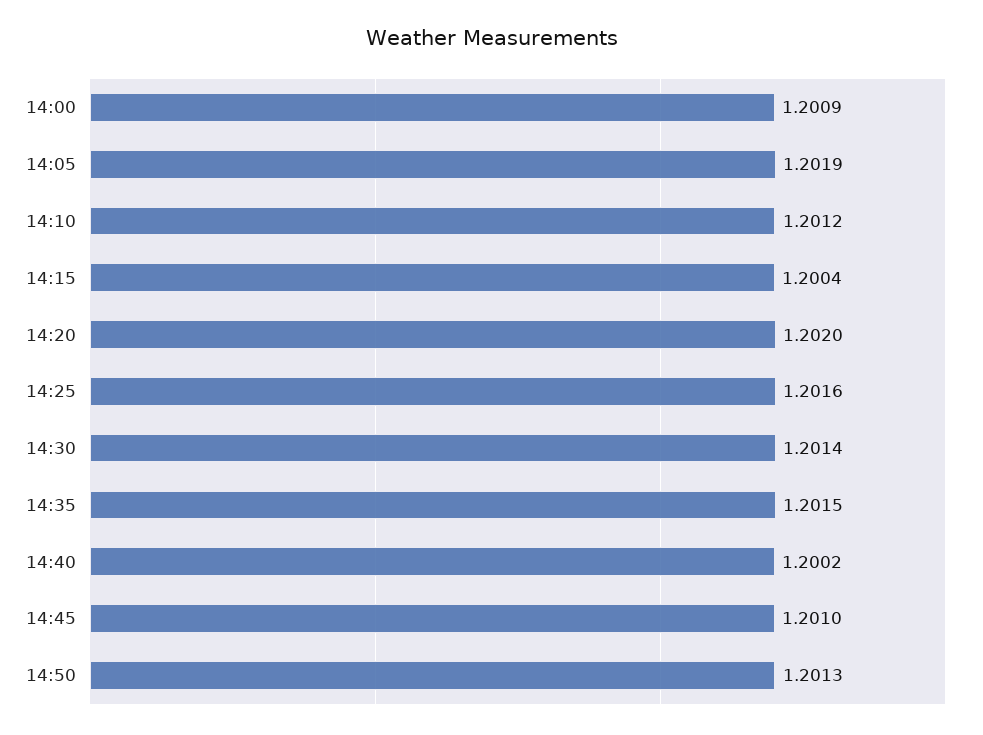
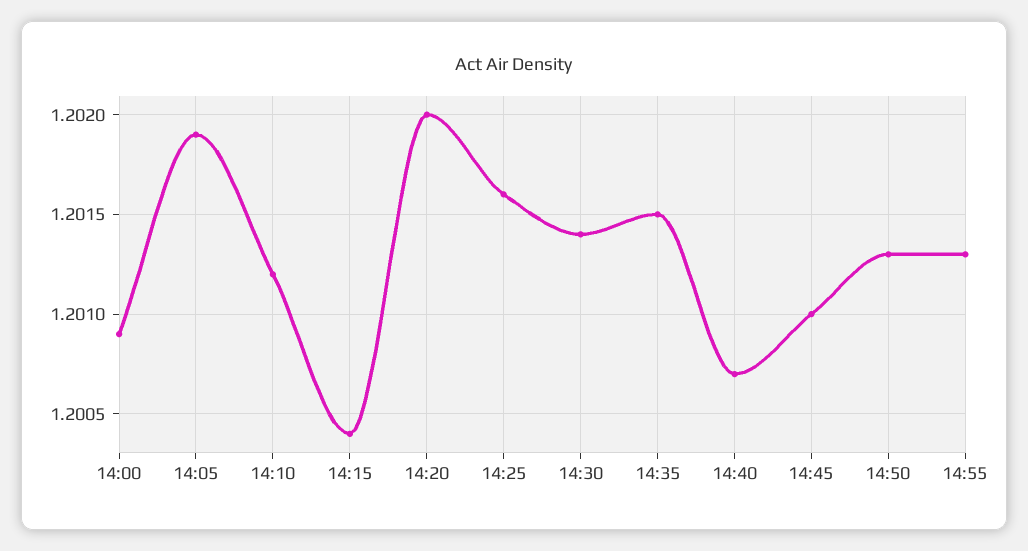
14:40: 1.2002 -> 1.2007
14:55: none -> 1.2013

